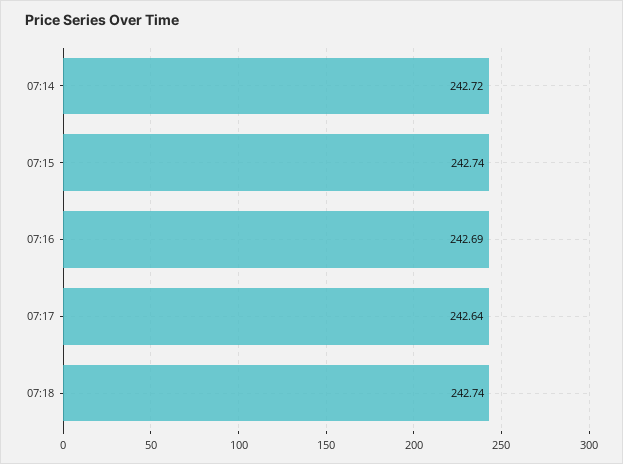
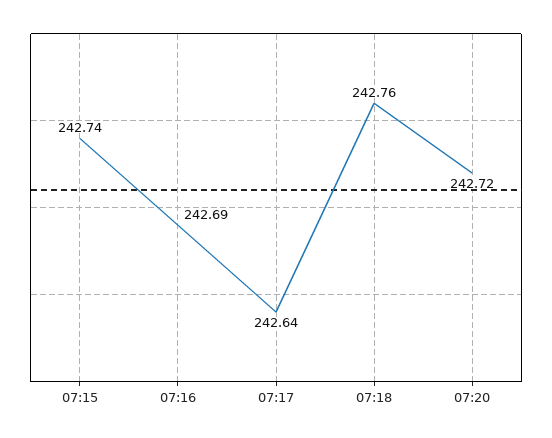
07:14: 242.72 -> none
07:18: 242.74 -> 242.76
07:20: none -> 242.72

